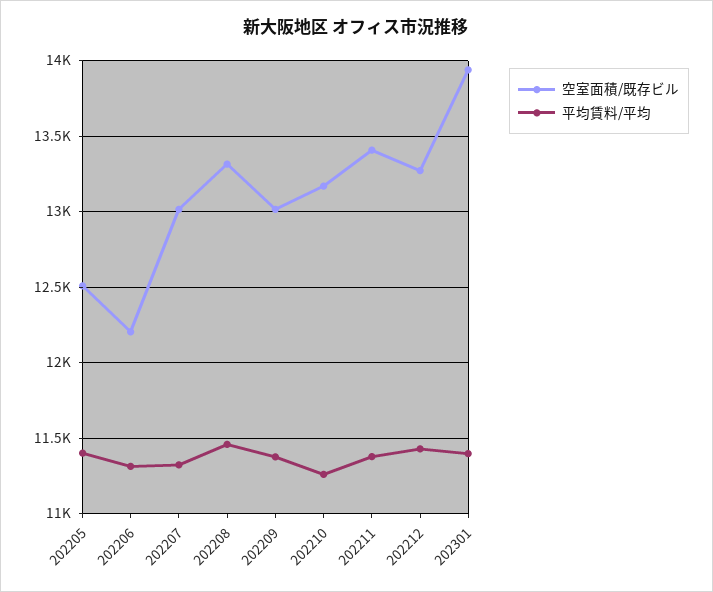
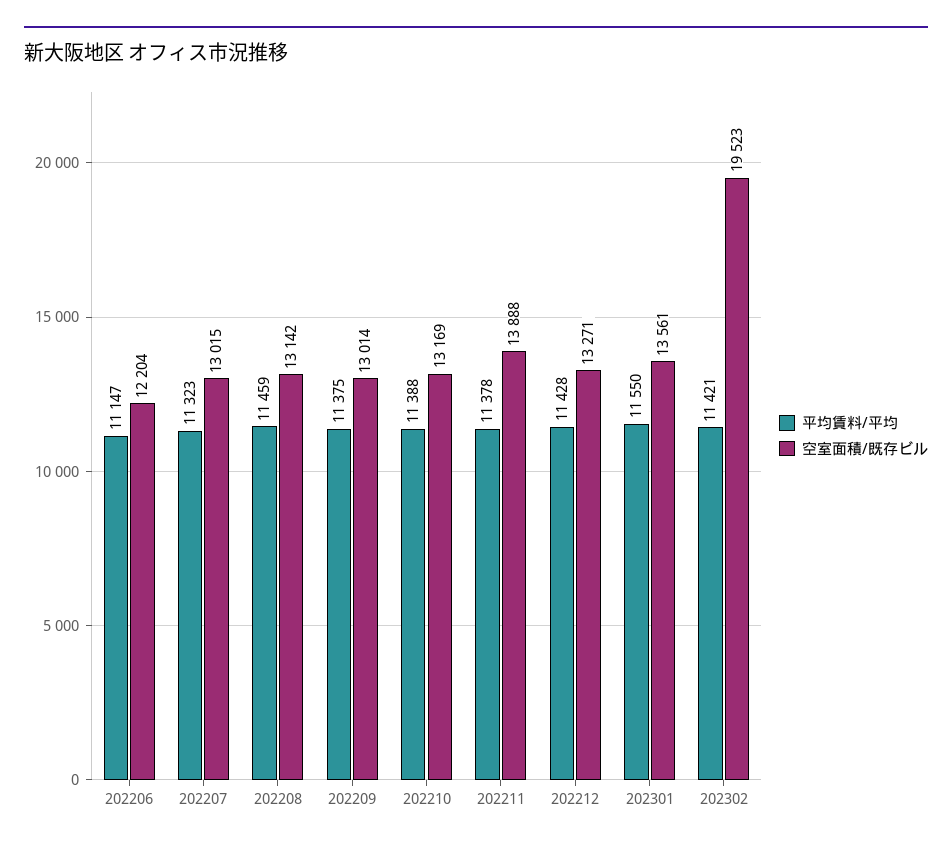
空室面積/既存ビル, 202205: 12500 -> none
平均賃料/平均, 202205: 11400 -> none
平均賃料/平均, 202206: 11300 -> 11147
空室面積/既存ビル, 202208: 13300 -> 13142
平均賃料/平均, 202210: 11250 -> 11388
空室面積/既存ビル, 202211: 13400 -> 13888
空室面積/既存ビル, 202301: 13950 -> 13561
平均賃料/平均, 202301: 11400 -> 11550
平均賃料/平均, 202302: none -> 11421
空室面積/既存ビル, 202302: none -> 19523

